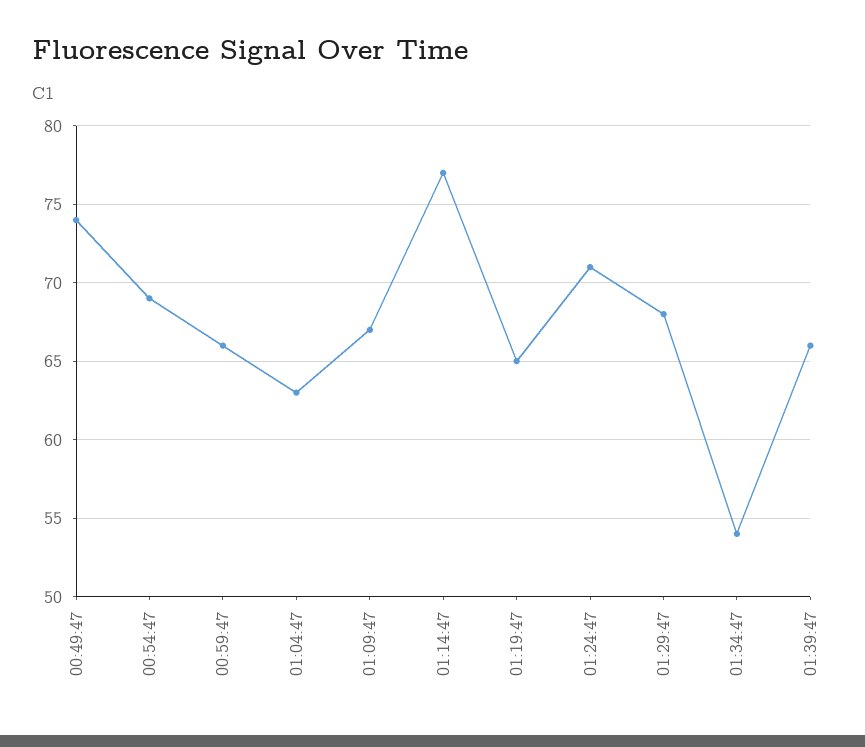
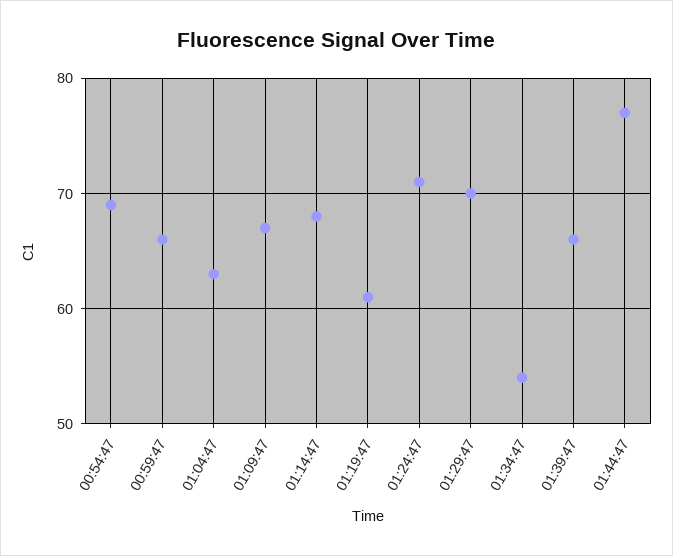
00:49:47: 74 -> none
01:14:47: 77 -> 68
01:19:47: 65 -> 61
01:29:47: 68 -> 70
01:44:47: none -> 77

